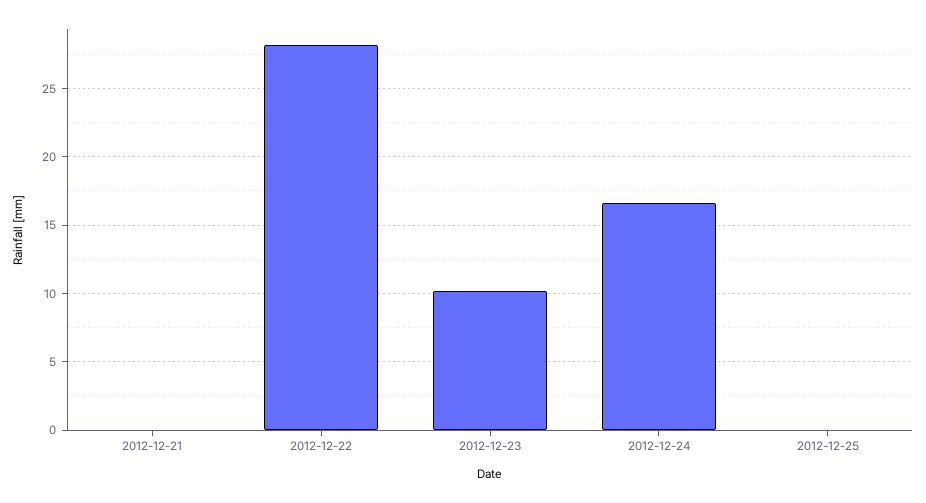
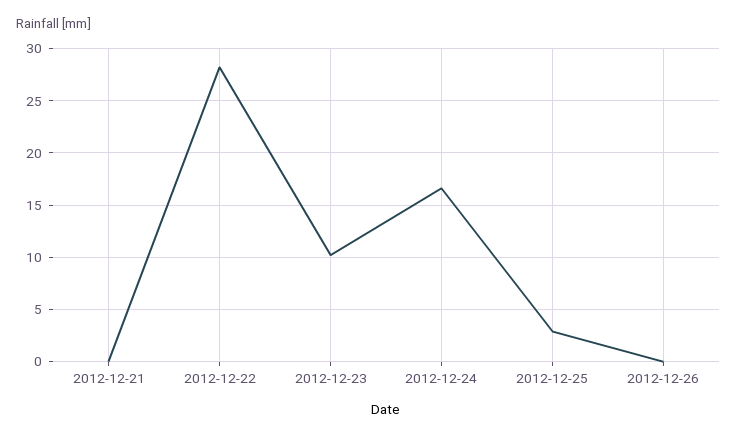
2012-12-25: 0 -> 3
2012-12-26: none -> 0

